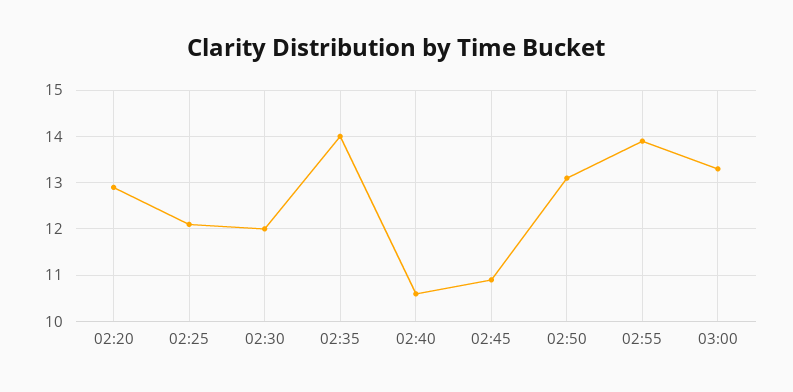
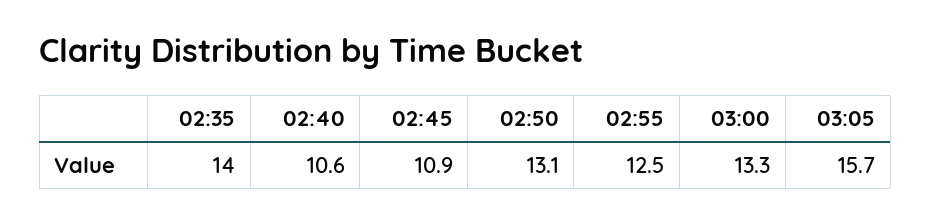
02:20: 13 -> none
02:25: 12 -> none
02:30: 12 -> none
02:55: 14 -> 12.5
03:05: none -> 15.7

